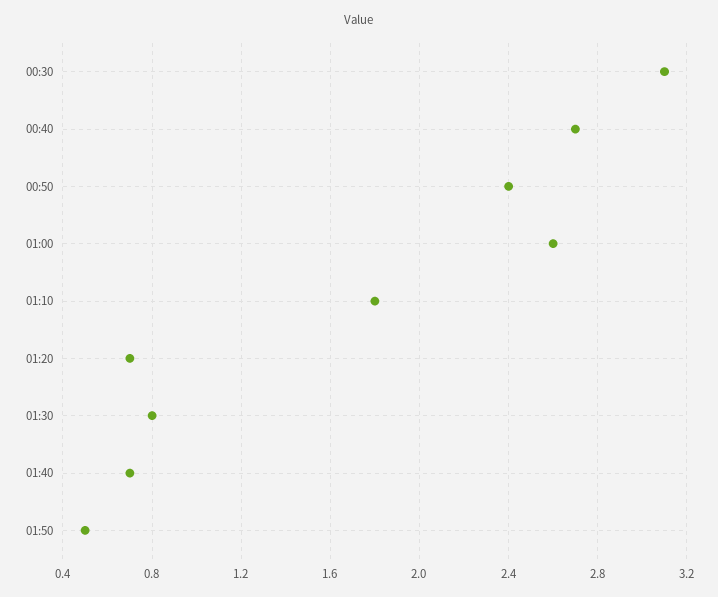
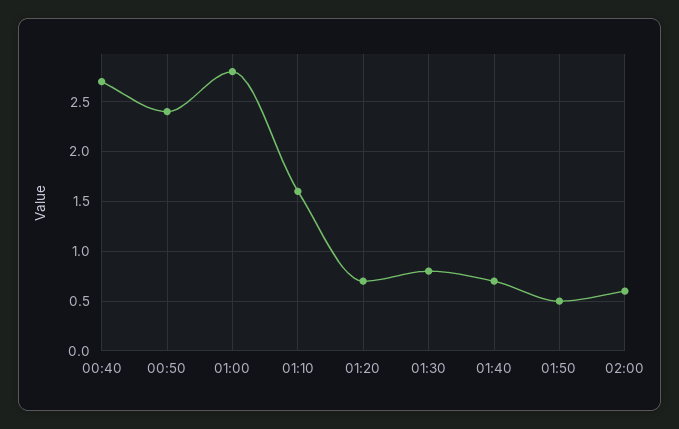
00:30: 3.1 -> none
01:00: 2.6 -> 2.8
01:10: 1.8 -> 1.6
02:00: none -> 0.6

